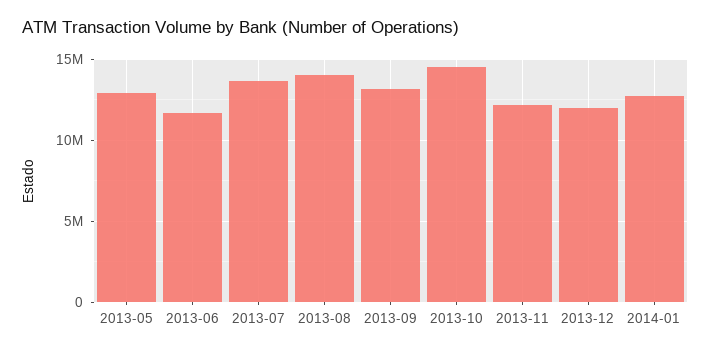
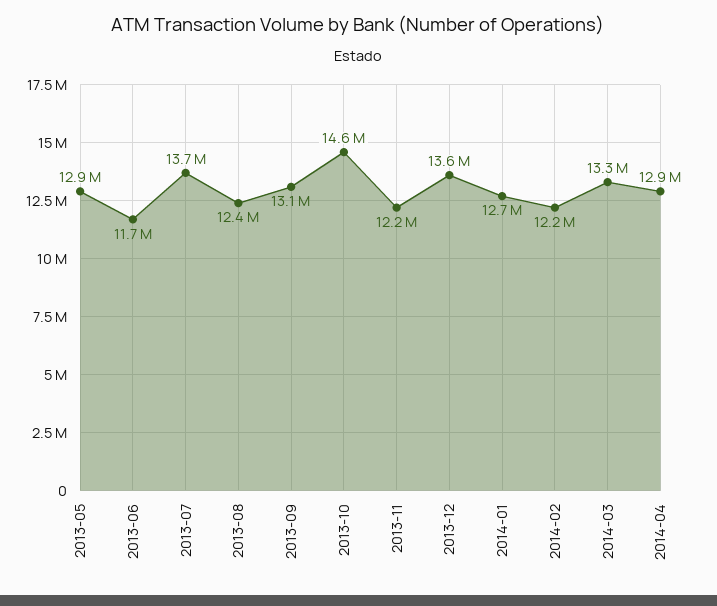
2013-08: 14000000 -> 12400000
2013-12: 12000000 -> 13600000
2014-02: none -> 12200000
2014-03: none -> 13300000
2014-04: none -> 12900000

